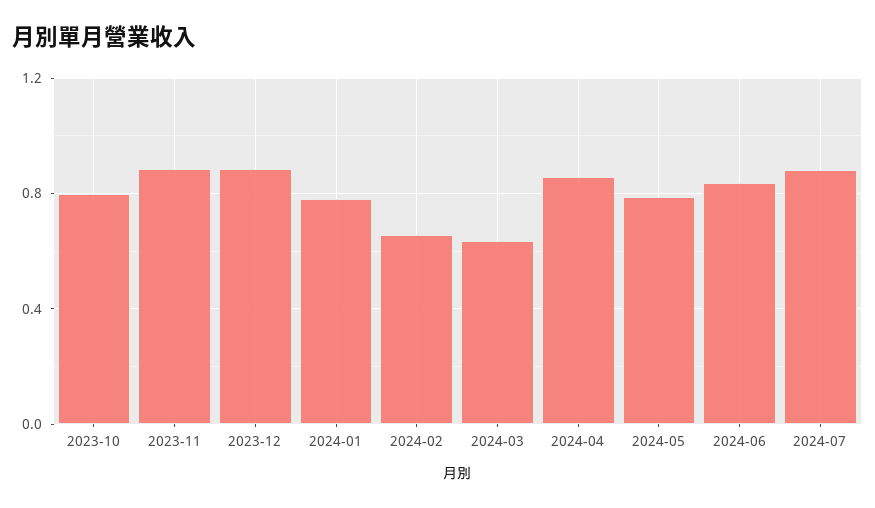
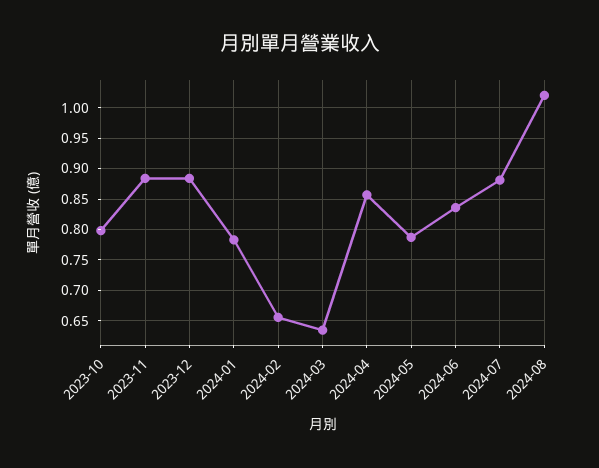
2024-08: none -> 1.02

